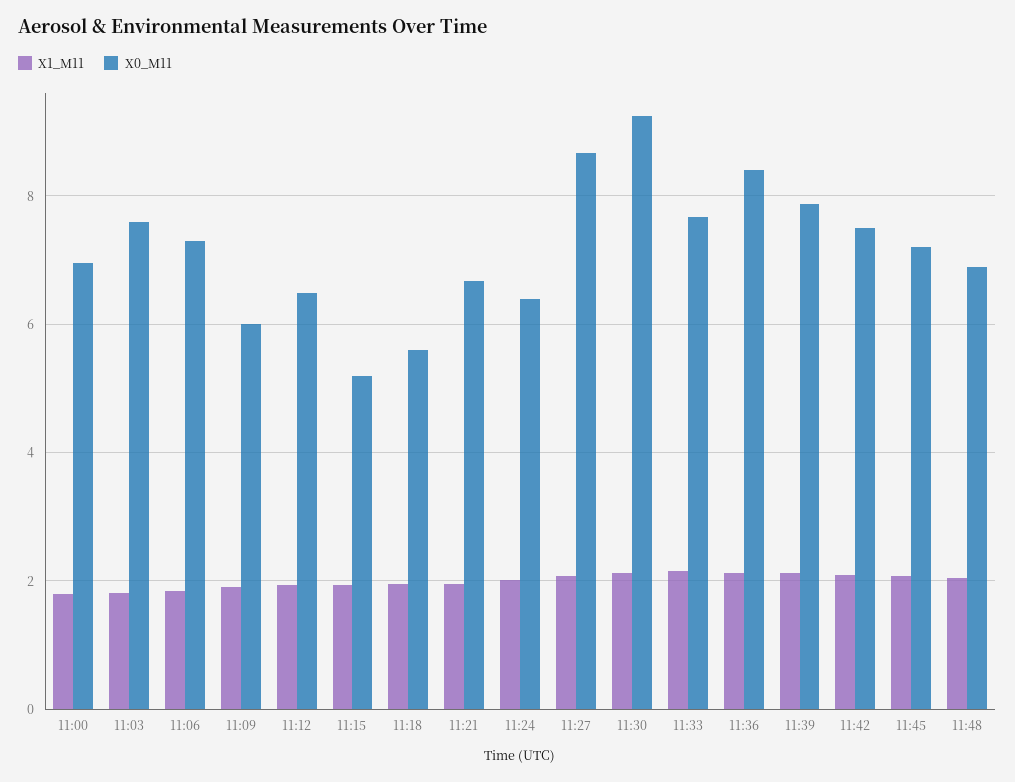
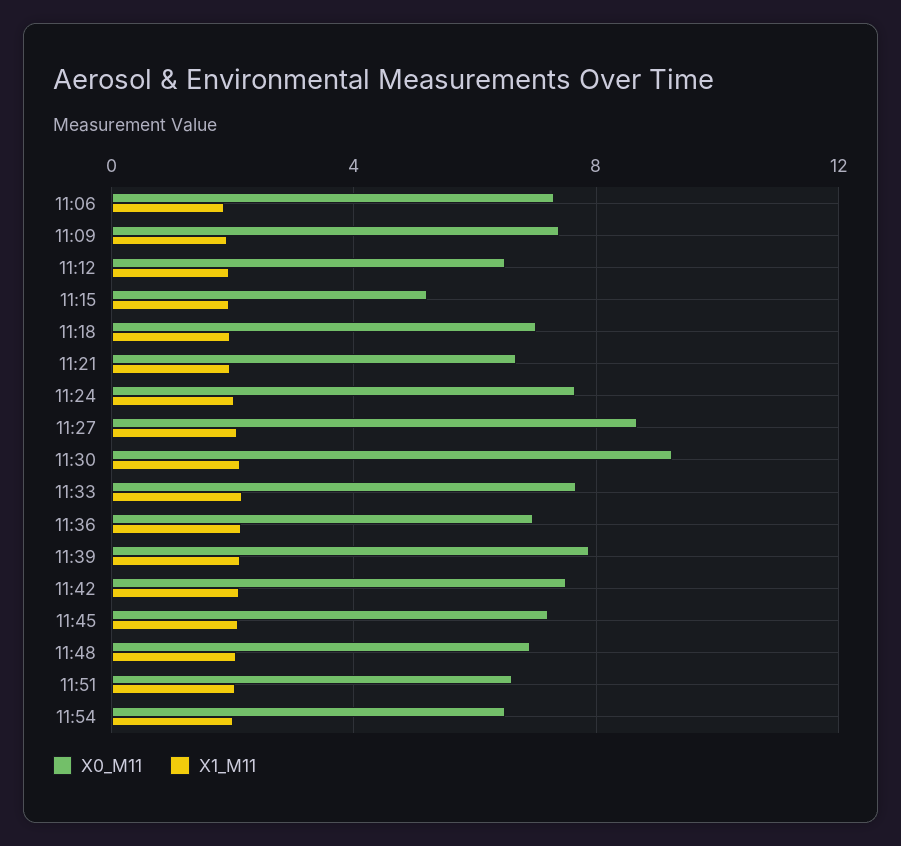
X1_M11, 11:00: 1.8 -> none
X0_M11, 11:00: 7 -> none
X1_M11, 11:03: 1.8 -> none
X0_M11, 11:03: 7.6 -> none
X0_M11, 11:09: 6 -> 7.5
X0_M11, 11:18: 5.6 -> 7
X0_M11, 11:24: 6.4 -> 7.5
X0_M11, 11:36: 8.4 -> 7
X0_M11, 11:51: none -> 6.5
X1_M11, 11:51: none -> 2
X0_M11, 11:54: none -> 6.5
X1_M11, 11:54: none -> 2

